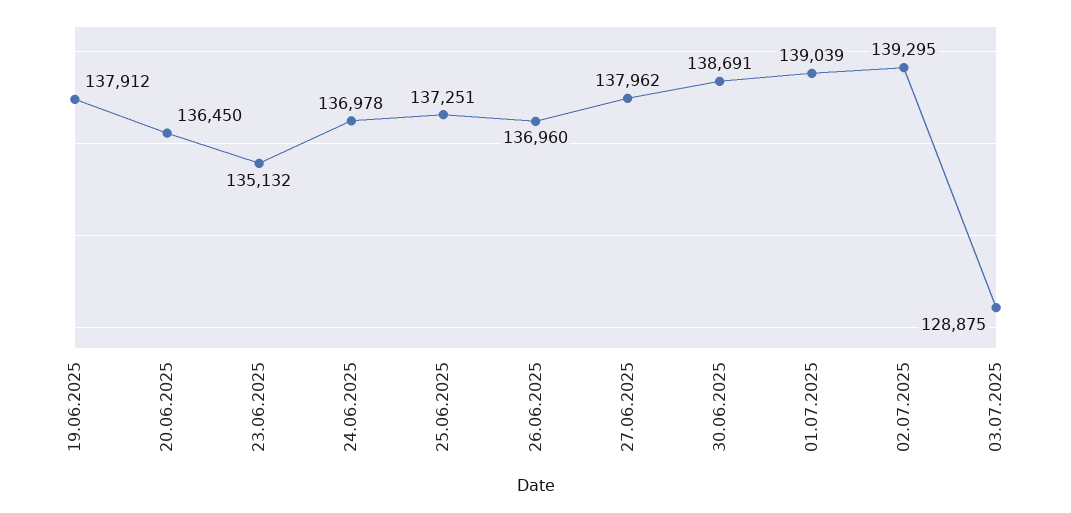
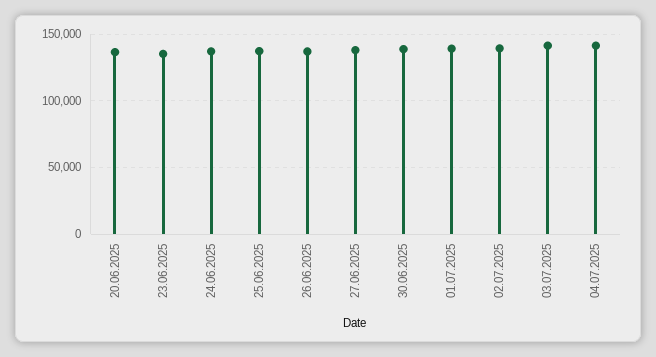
19.06.2025: 137912 -> none
03.07.2025: 128875 -> 140000
04.07.2025: none -> 140000

